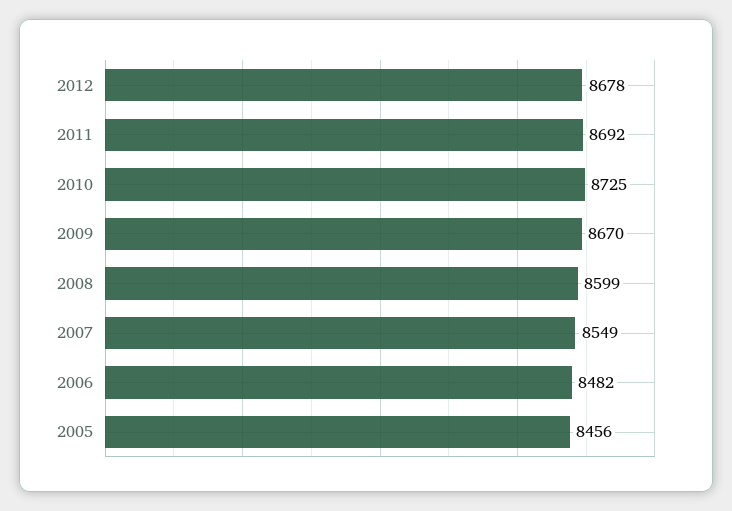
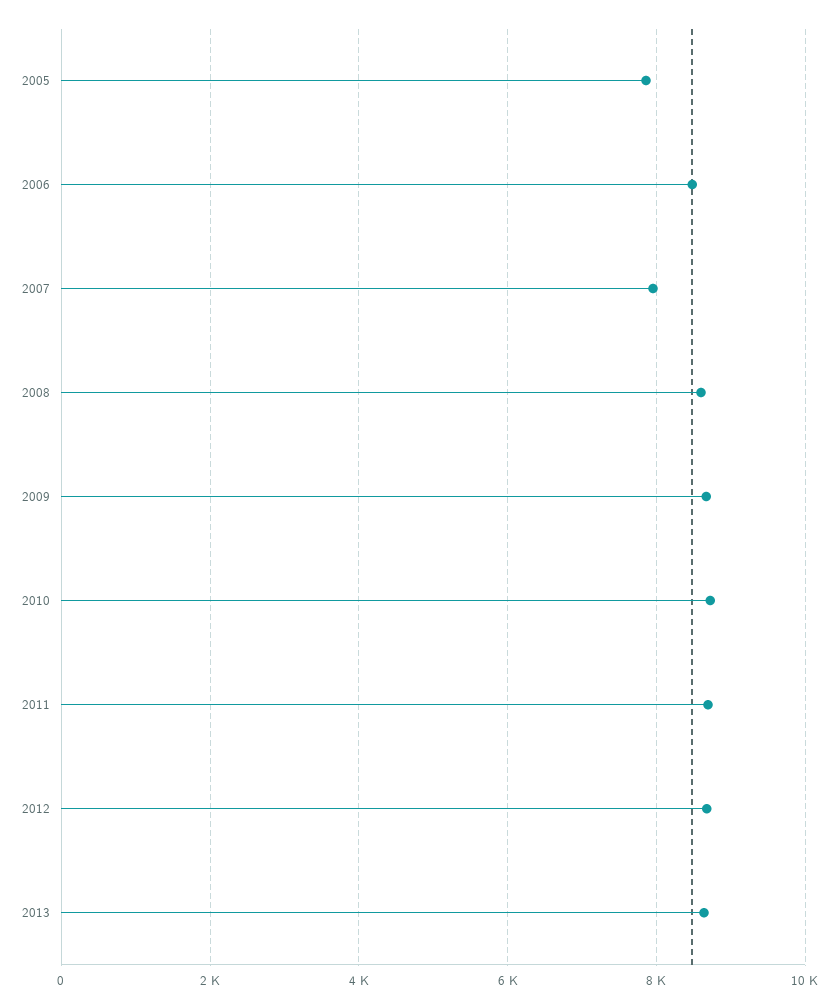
2007: 8549 -> 8000
2005: 8456 -> 7800
2013: none -> 8600

